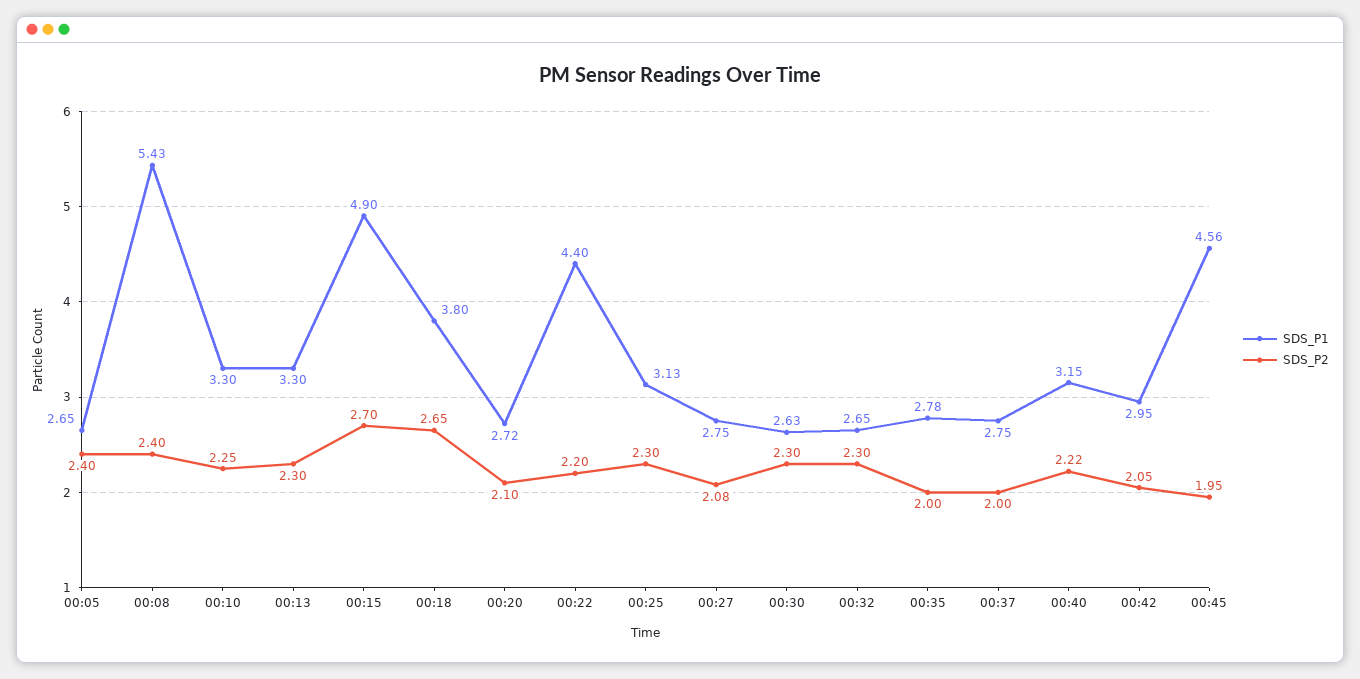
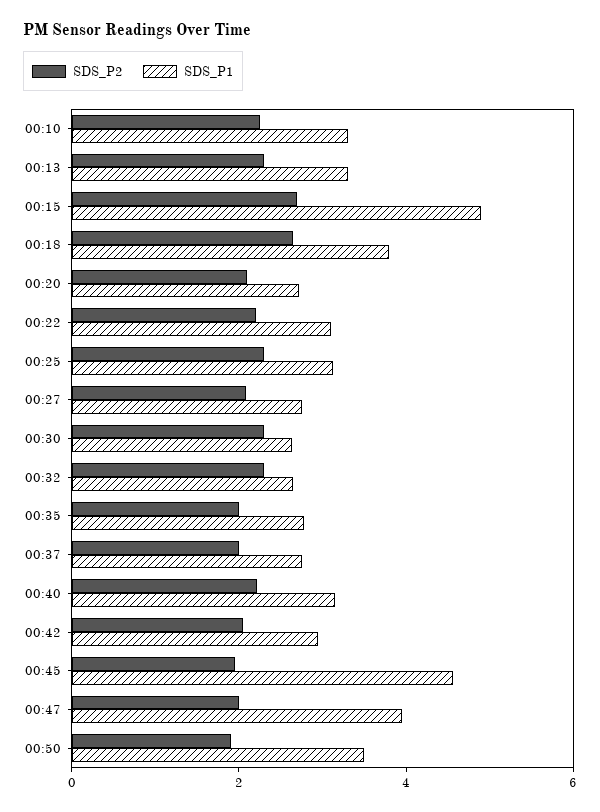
SDS_P1, 00:05: 2.65 -> none
SDS_P2, 00:05: 2.4 -> none
SDS_P1, 00:08: 5.43 -> none
SDS_P2, 00:08: 2.4 -> none
SDS_P1, 00:22: 4.4 -> 3
SDS_P2, 00:47: none -> 2
SDS_P1, 00:47: none -> 4
SDS_P2, 00:50: none -> 2
SDS_P1, 00:50: none -> 3.5

